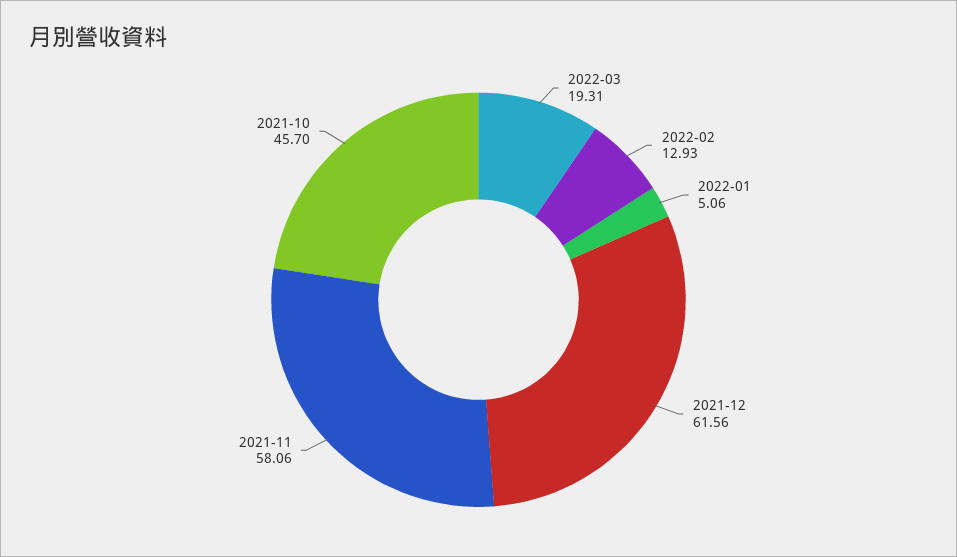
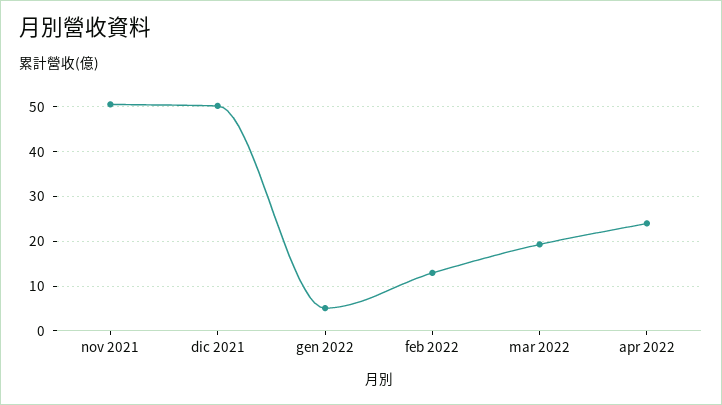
2021-12: 61.56 -> 50
2021-11: 58.06 -> 50
2021-10: 45.7 -> none
apr 2022: none -> 24

